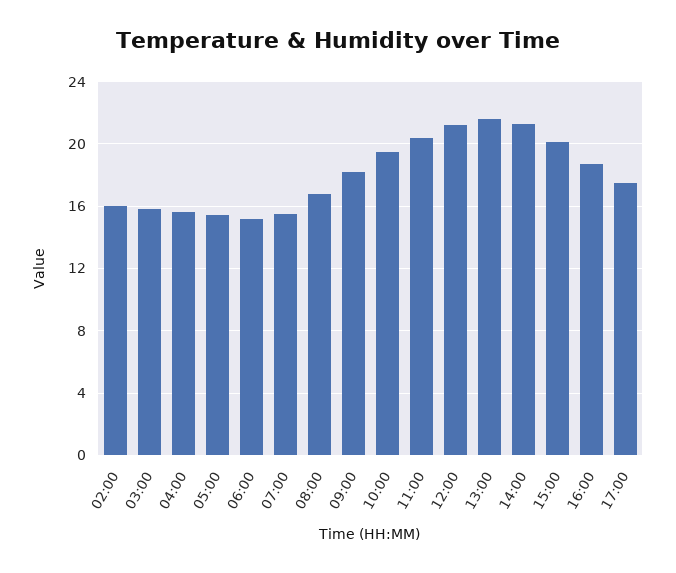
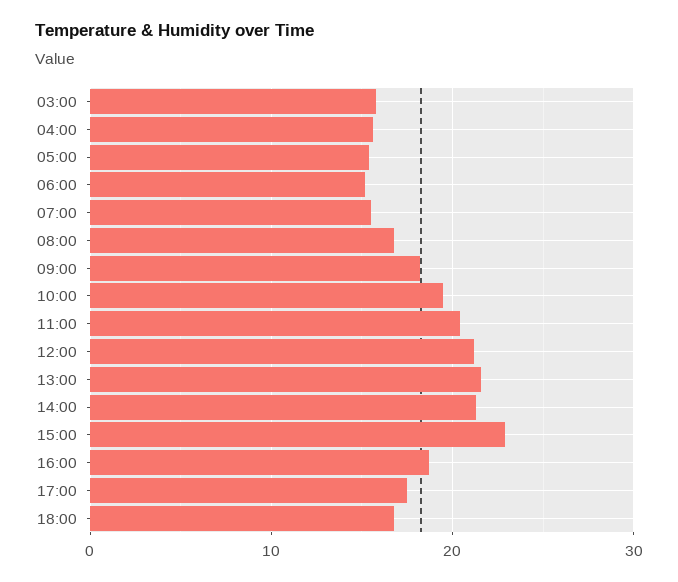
02:00: 16 -> none
15:00: 20 -> 23
18:00: none -> 17

